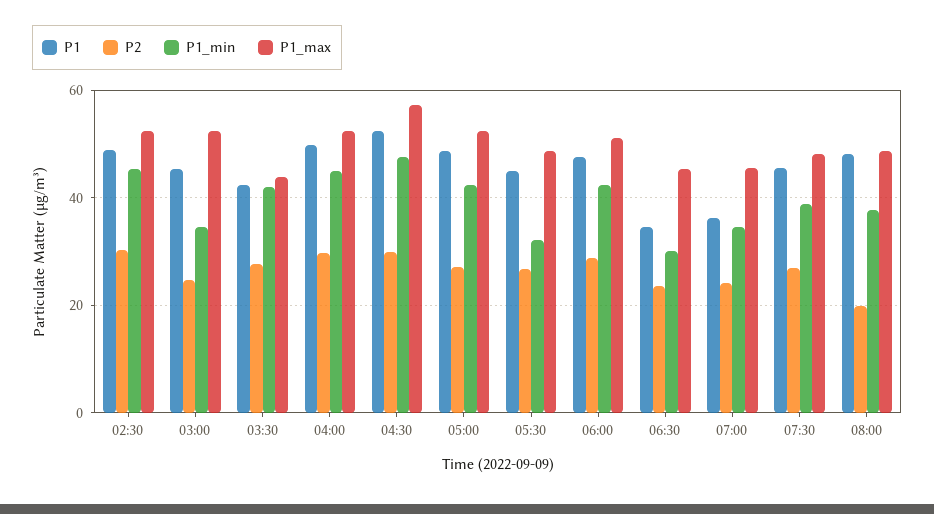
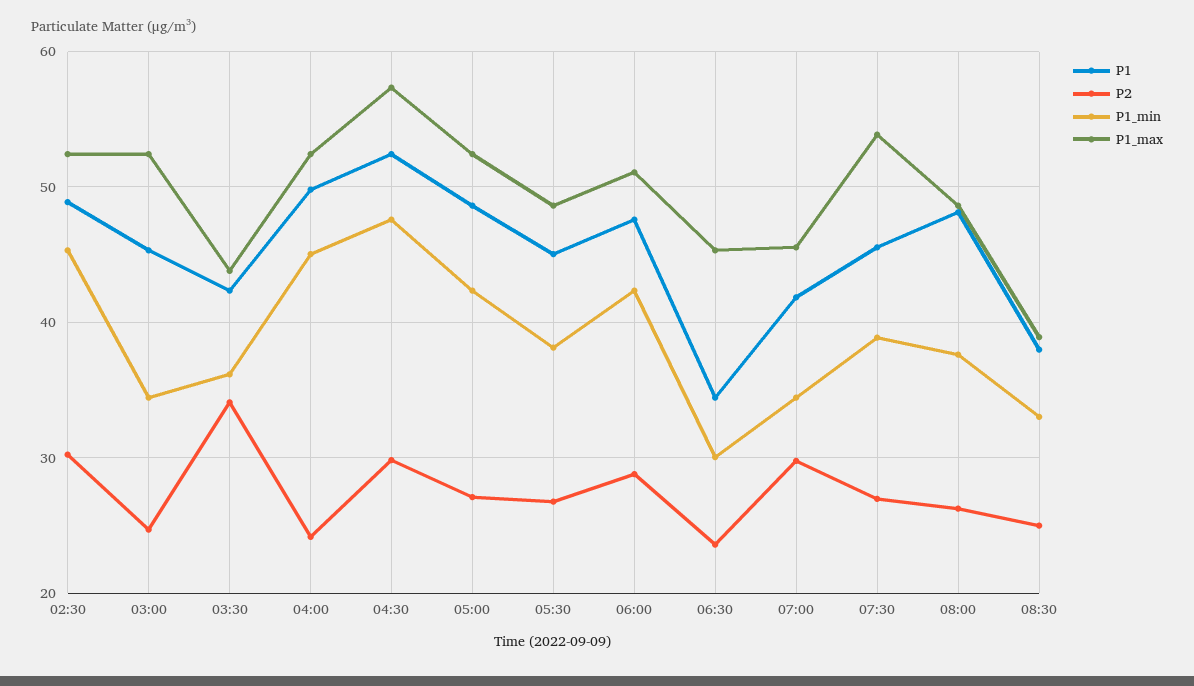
P2, 03:30: 28 -> 34
P1_min, 03:30: 42 -> 36
P2, 04:00: 30 -> 24
P1_min, 05:30: 32 -> 38
P1, 07:00: 36 -> 42
P2, 07:00: 24 -> 30
P1_max, 07:30: 48 -> 54
P2, 08:00: 20 -> 26
P1, 08:30: none -> 38
P2, 08:30: none -> 25
P1_min, 08:30: none -> 33
P1_max, 08:30: none -> 39

